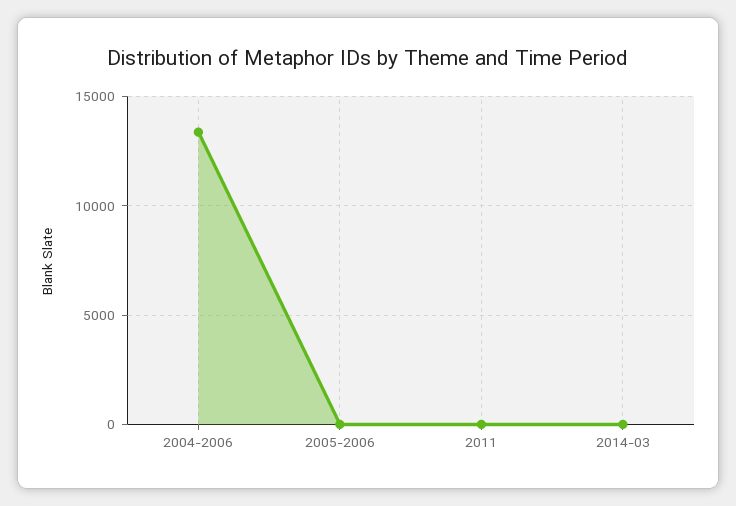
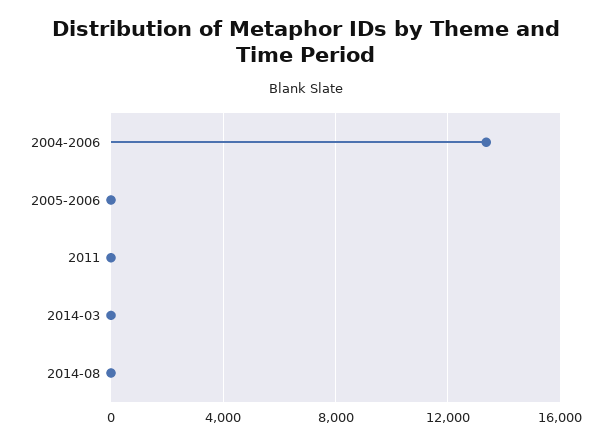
2014-08: none -> 0

